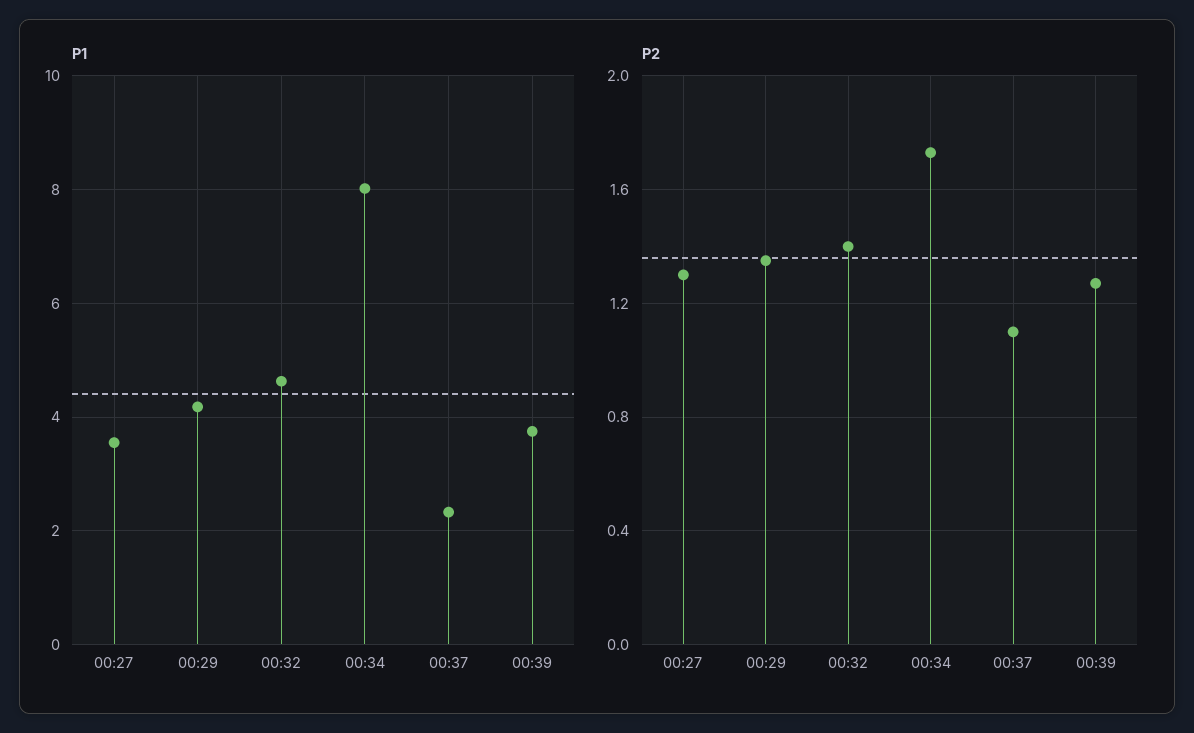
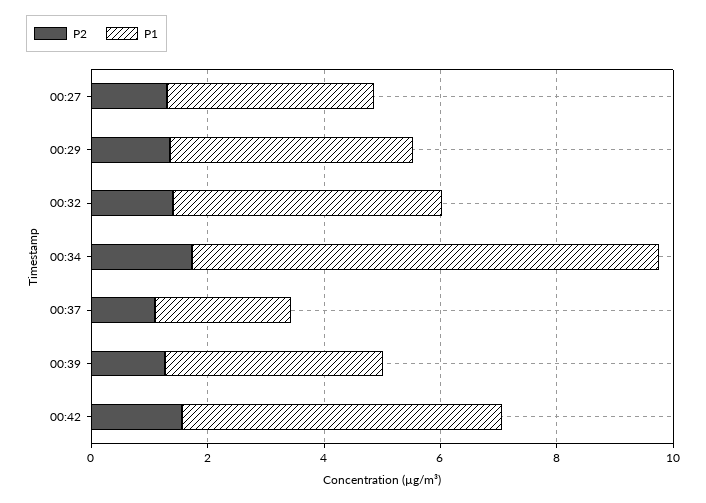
P2, 00:42: none -> 1.5
P1, 00:42: none -> 5.5

